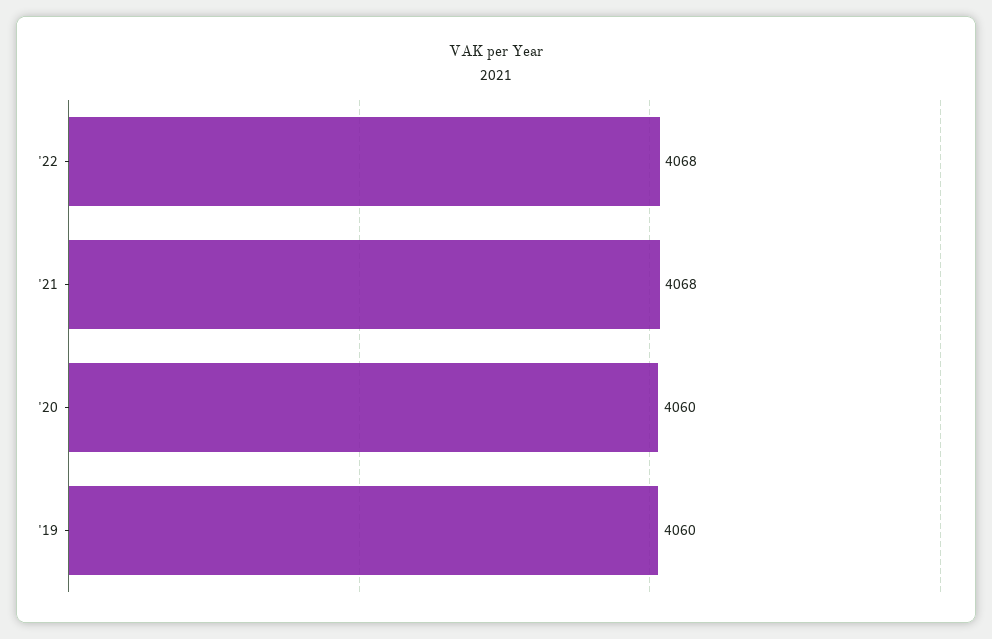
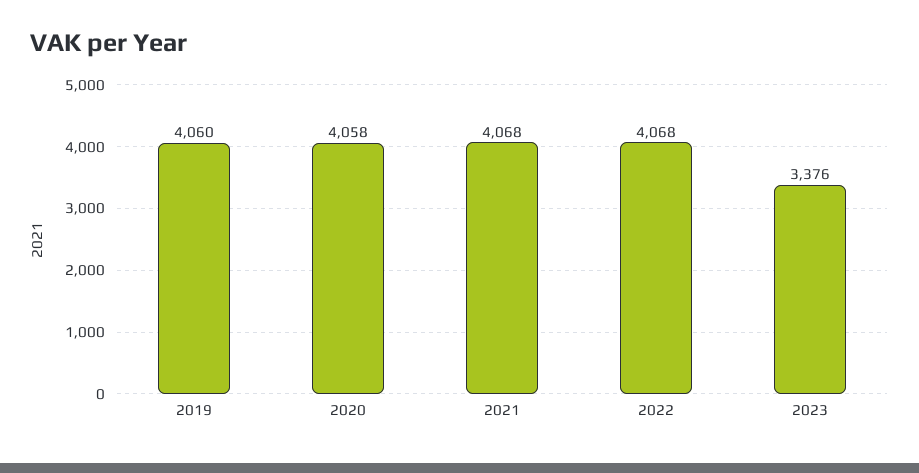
'20: 4060 -> 4058
2023: none -> 3376

